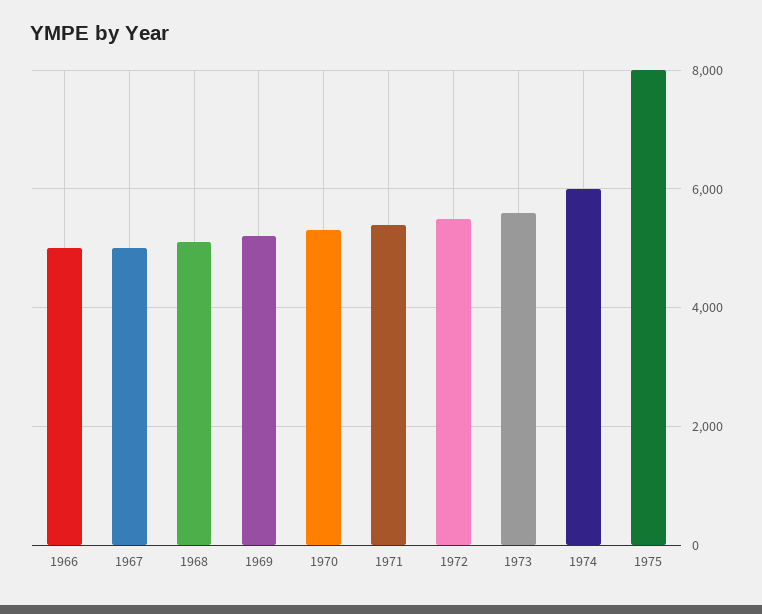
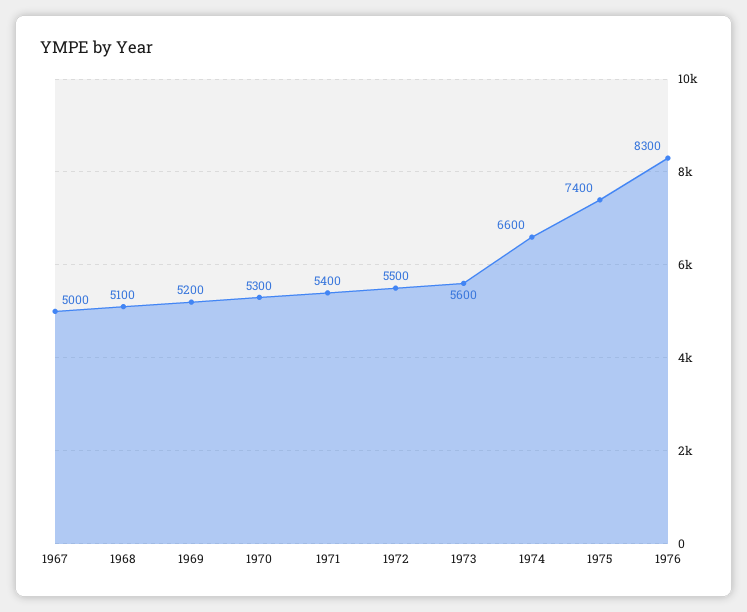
1966: 5000 -> none
1974: 6000 -> 6600
1975: 8000 -> 7400
1976: none -> 8300

